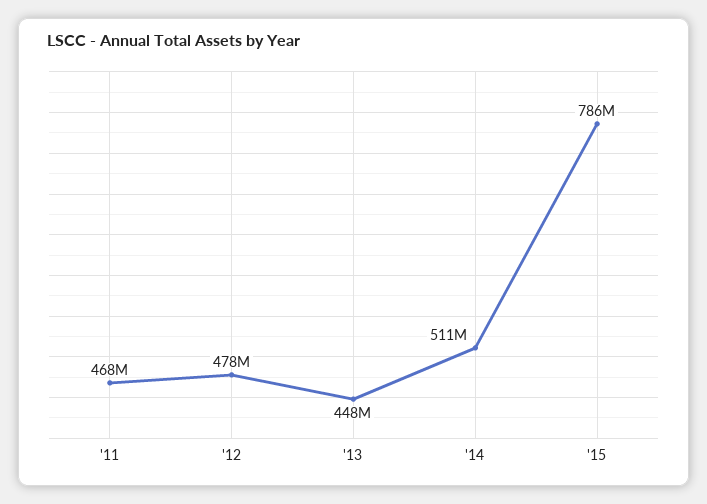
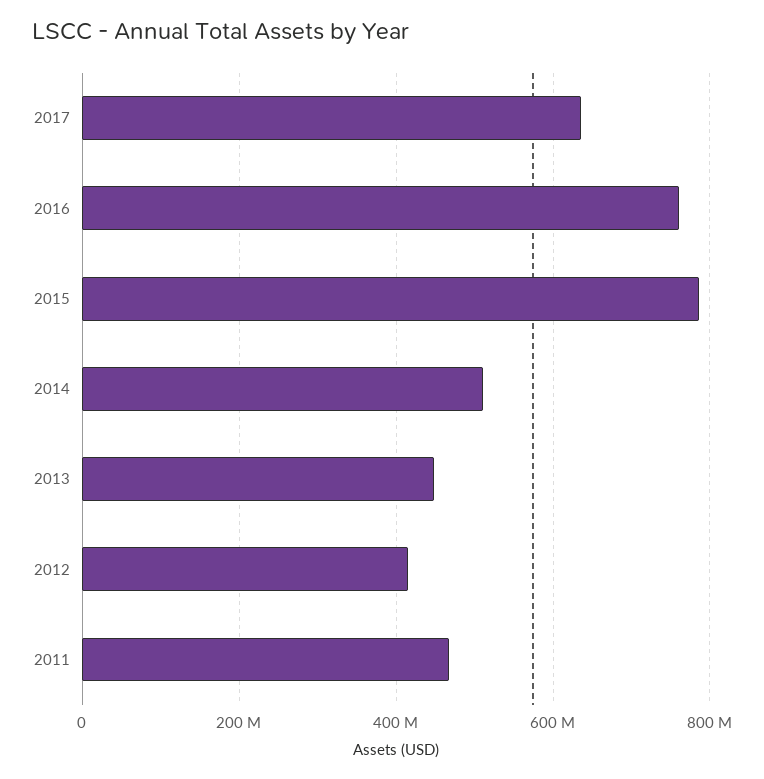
'12: 478000000 -> 420000000
2017: none -> 640000000
2016: none -> 760000000

